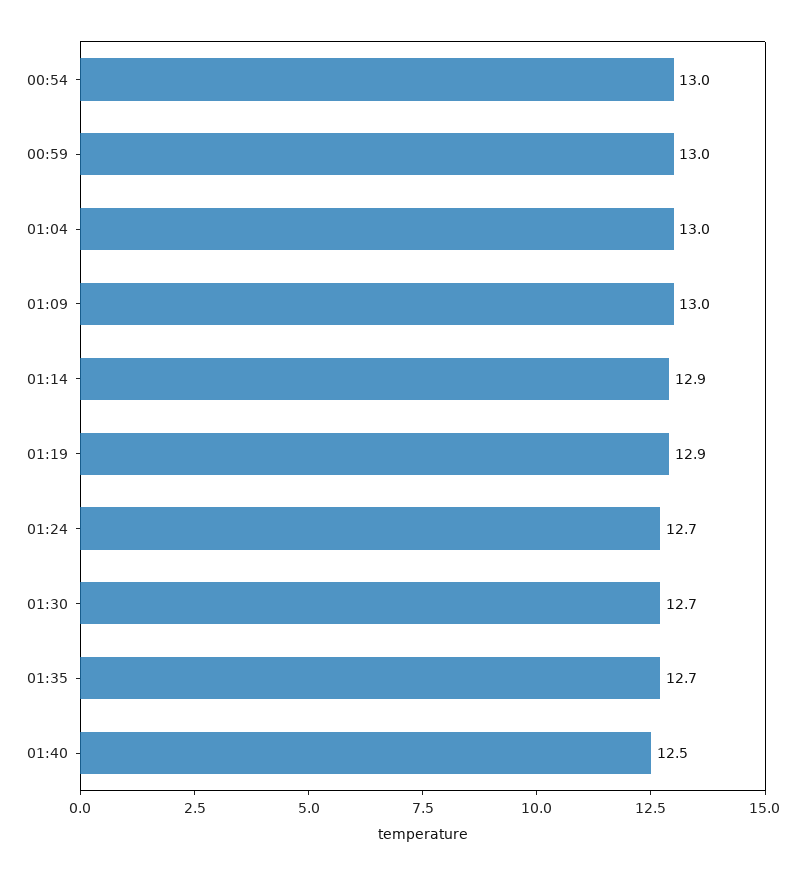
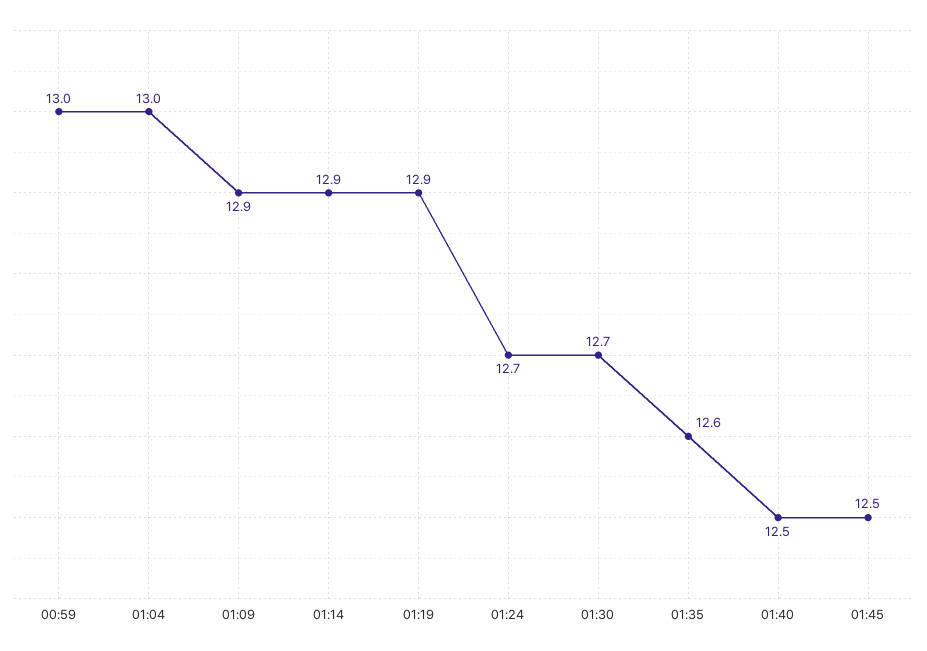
00:54: 13 -> none
01:09: 13 -> 12.9
01:35: 12.7 -> 12.6
01:45: none -> 12.5

